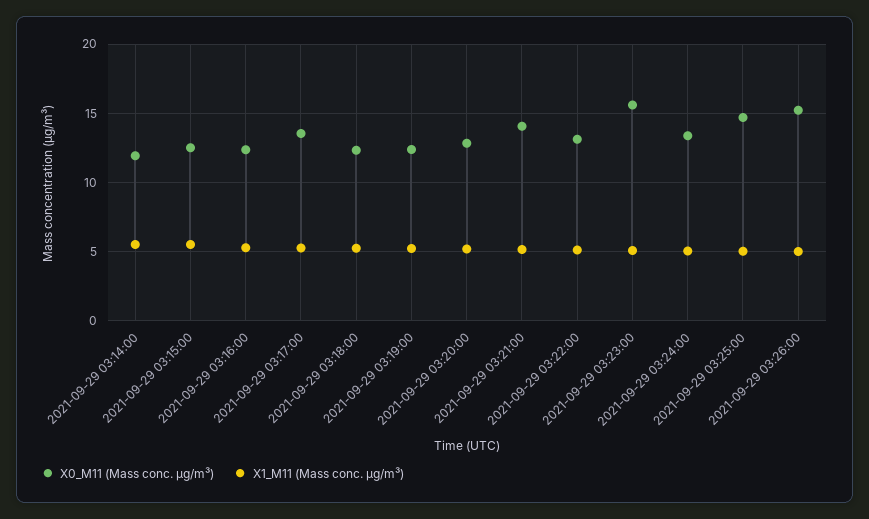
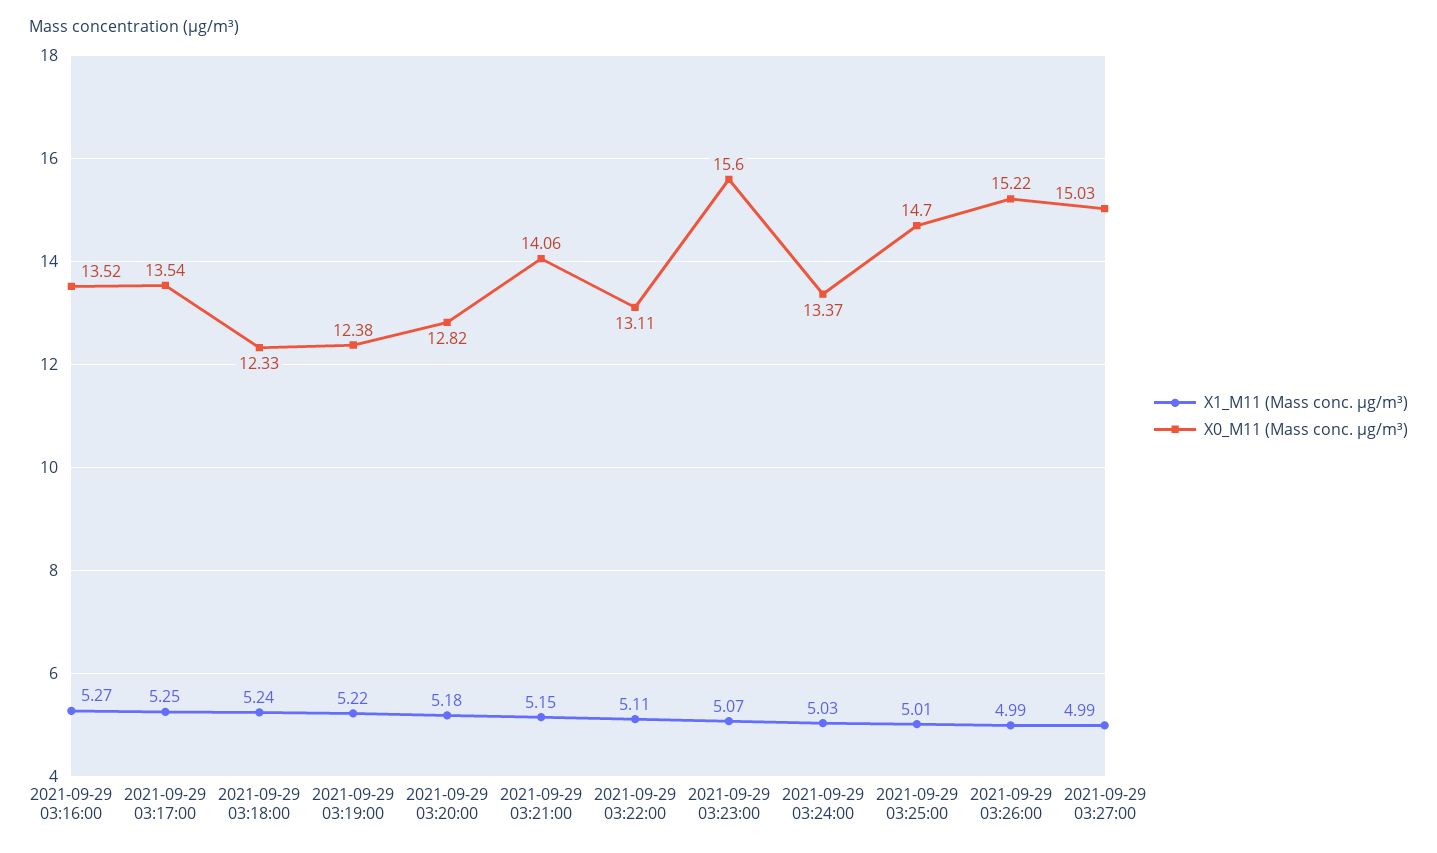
X0_M11 (Mass conc. μg/m³), 2021-09-29 03:14:00: 12 -> none
X1_M11 (Mass conc. μg/m³), 2021-09-29 03:14:00: 5.5 -> none
X0_M11 (Mass conc. μg/m³), 2021-09-29 03:15:00: 12.5 -> none
X1_M11 (Mass conc. μg/m³), 2021-09-29 03:15:00: 5.5 -> none
X0_M11 (Mass conc. μg/m³), 2021-09-29 03:16:00: 12.5 -> 13.52
X1_M11 (Mass conc. μg/m³), 2021-09-29 03:27:00: none -> 4.99
X0_M11 (Mass conc. μg/m³), 2021-09-29 03:27:00: none -> 15.03

